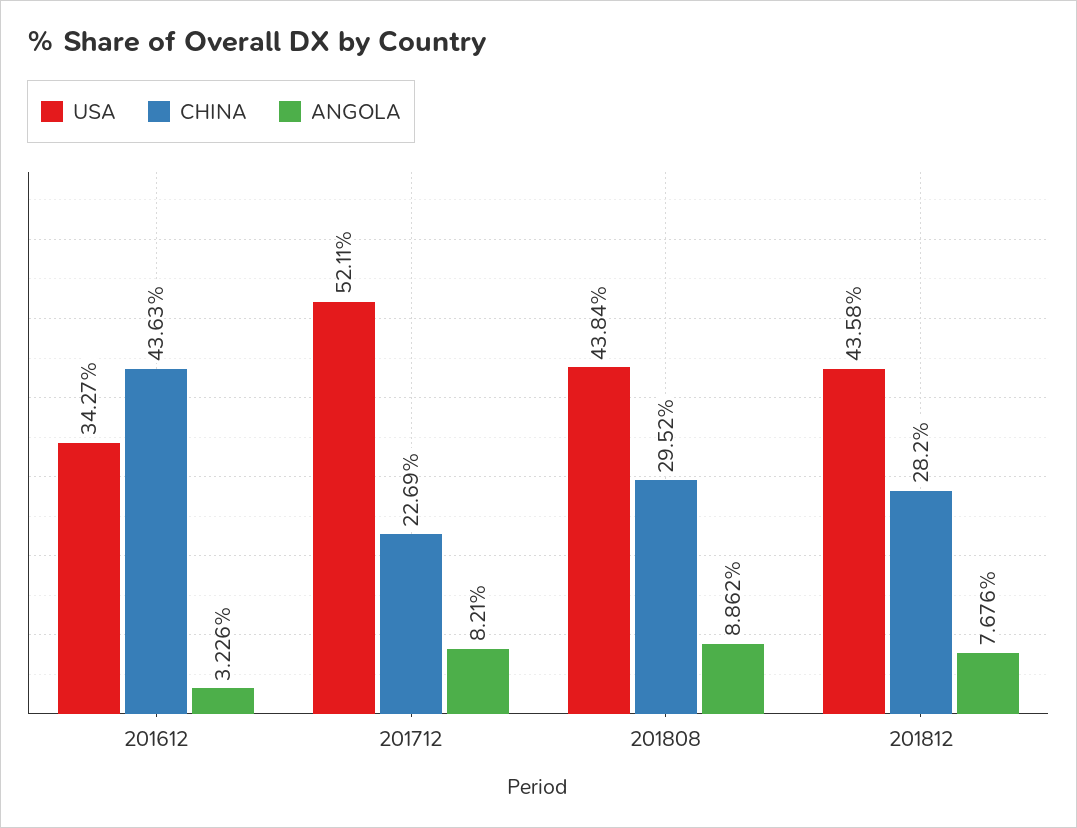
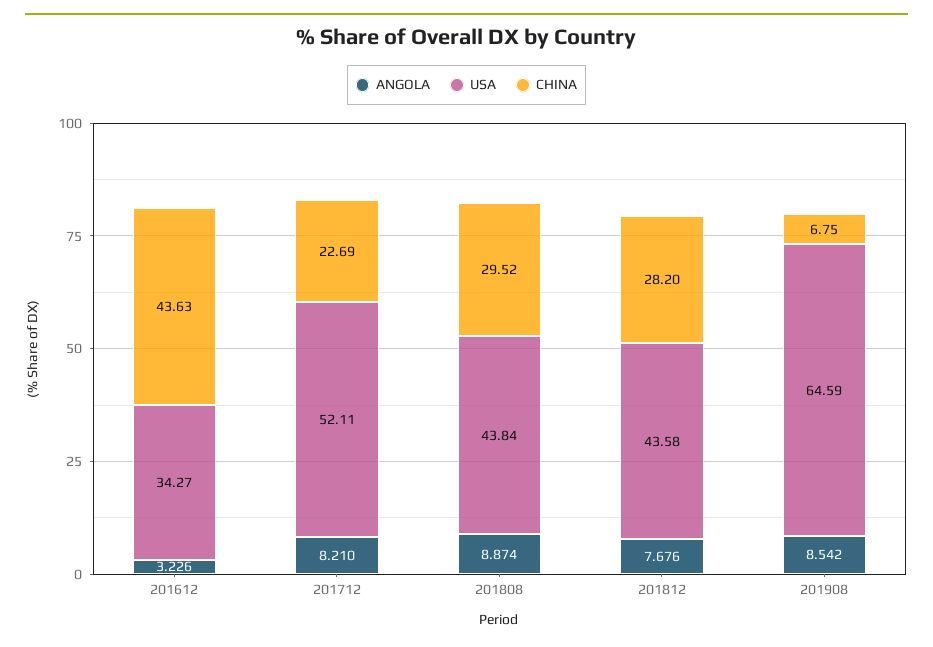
ANGOLA, 201808: 8.862 -> 8.874
ANGOLA, 201908: none -> 8.542
USA, 201908: none -> 64.59
CHINA, 201908: none -> 6.75

